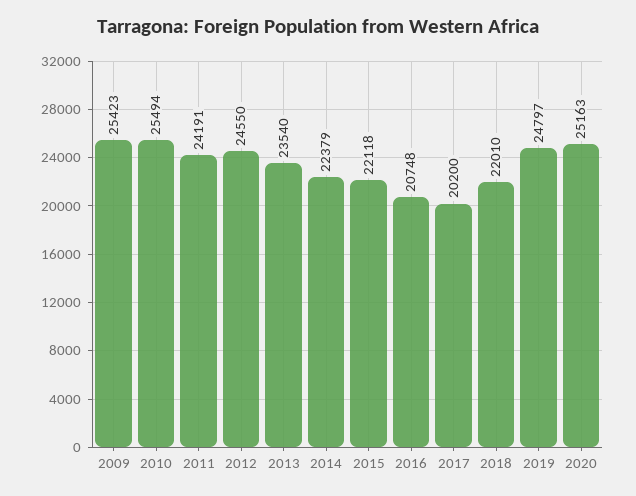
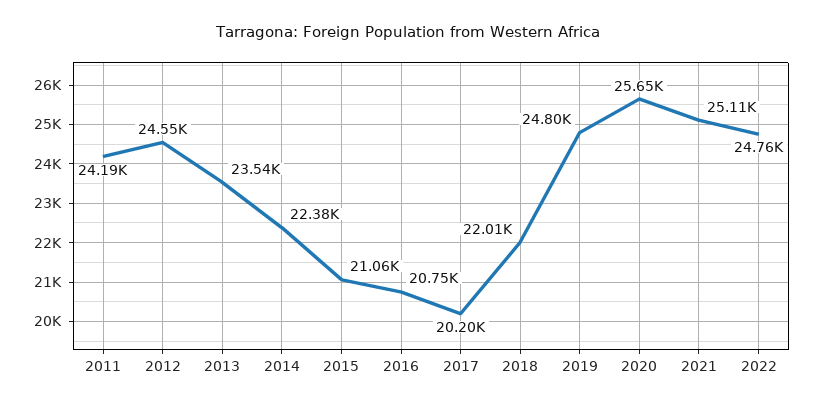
2009: 25423 -> none
2010: 25494 -> none
2015: 22118 -> 21060
2020: 25163 -> 25650
2021: none -> 25110
2022: none -> 24760

